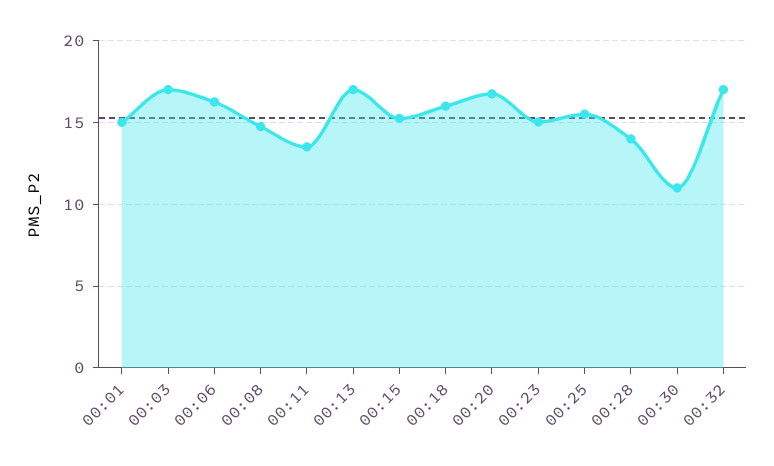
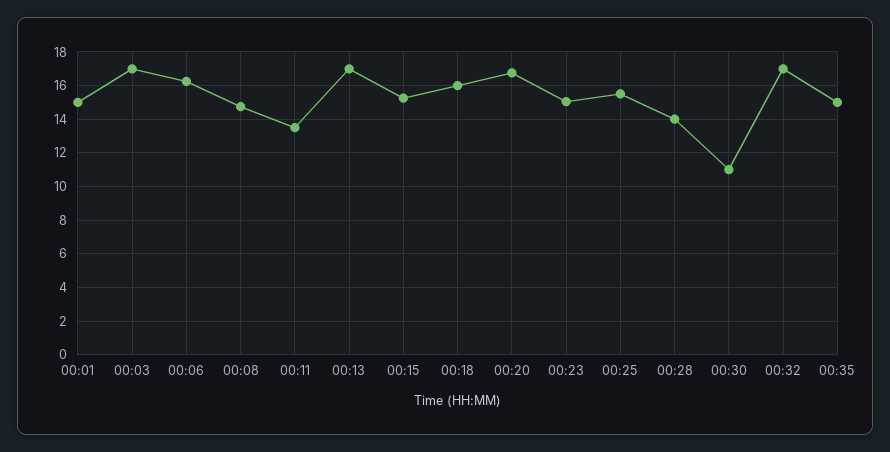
00:35: none -> 15

